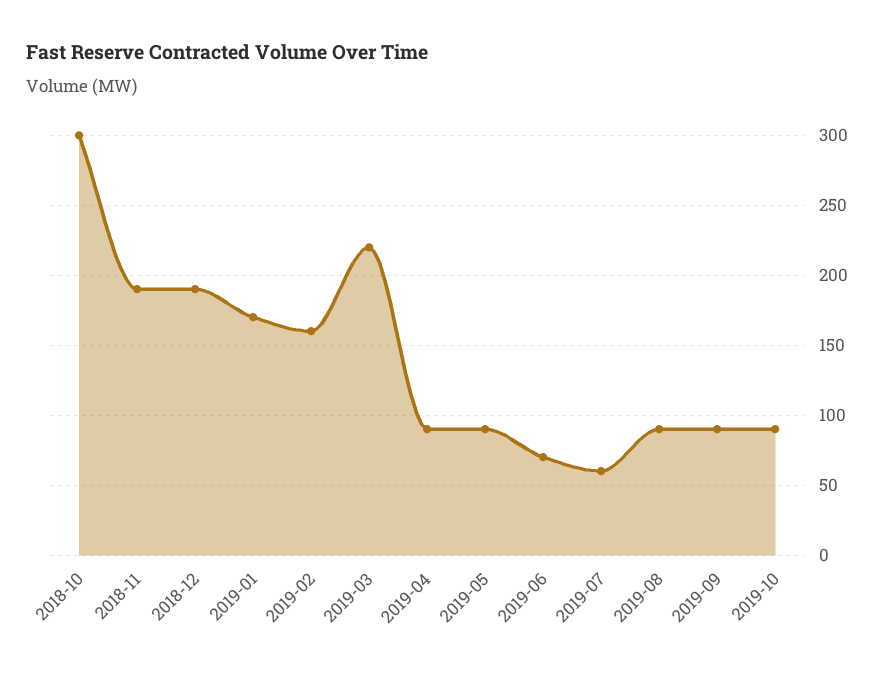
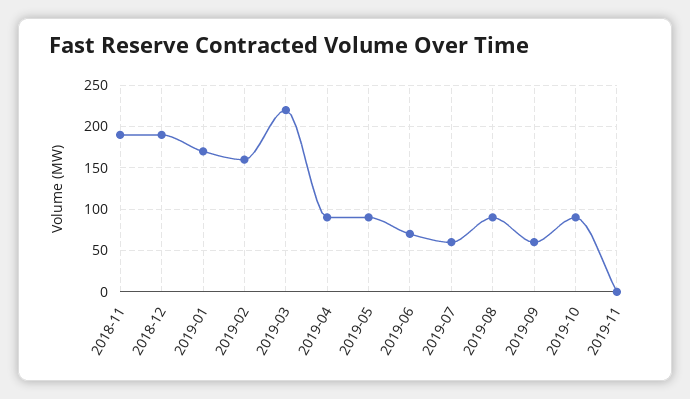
2018-10: 300 -> none
2019-09: 90 -> 60
2019-11: none -> 0

